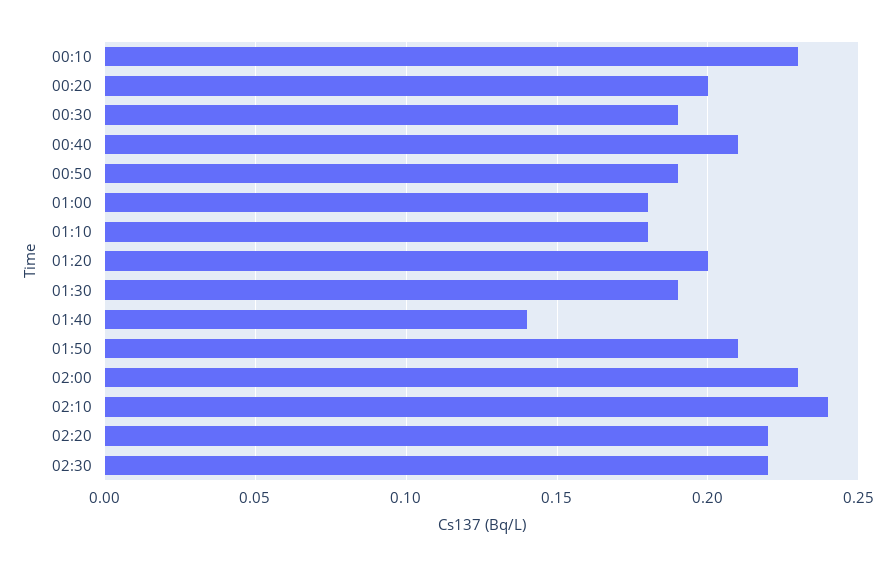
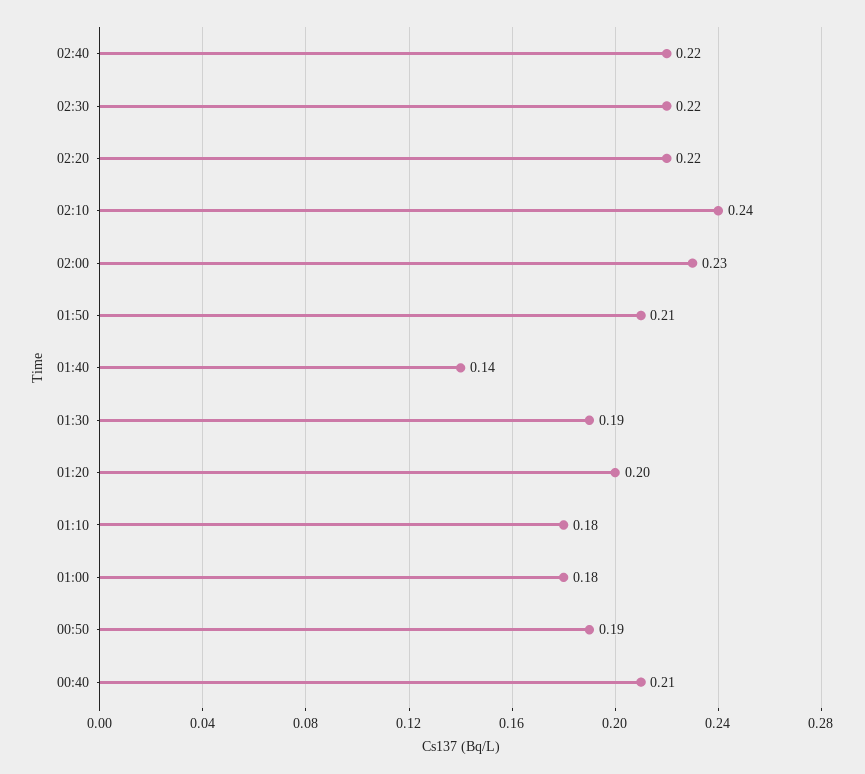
00:10: 0.23 -> none
00:20: 0.2 -> none
00:30: 0.19 -> none
02:40: none -> 0.22

